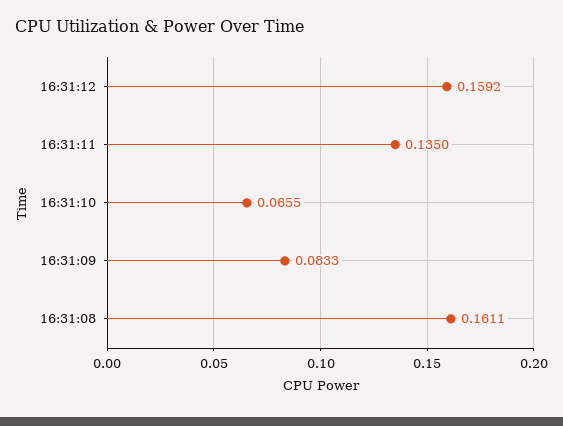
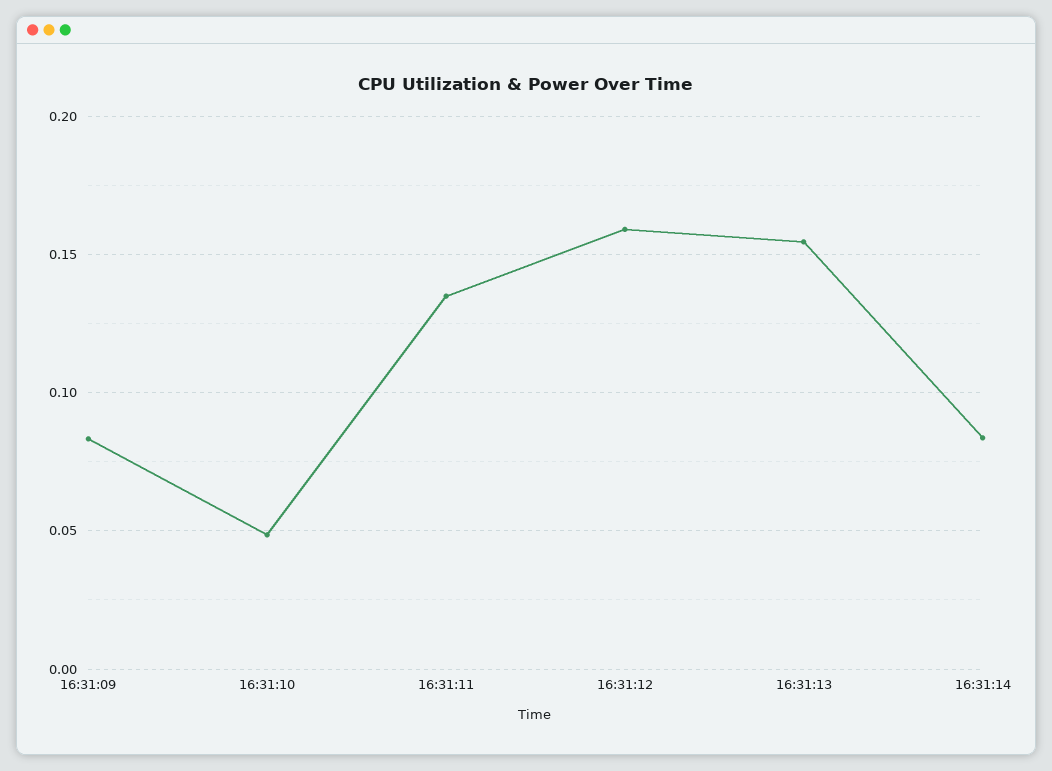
16:31:10: 0.0655 -> 0.05
16:31:08: 0.1611 -> none
16:31:13: none -> 0.155
16:31:14: none -> 0.085

